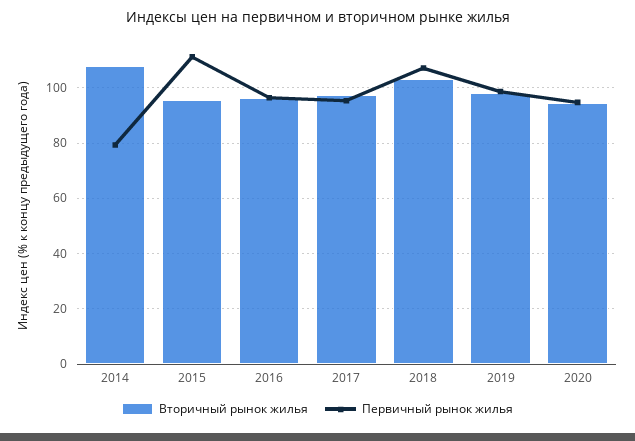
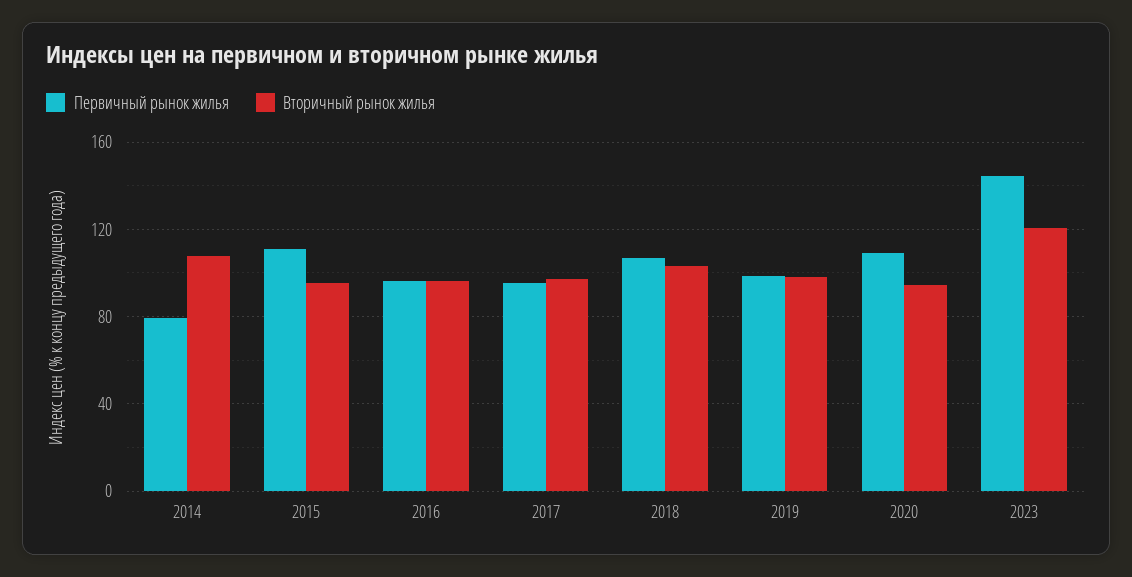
Первичный рынок жилья, 2020: 95 -> 110
Первичный рынок жилья, 2023: none -> 145
Вторичный рынок жилья, 2023: none -> 120

